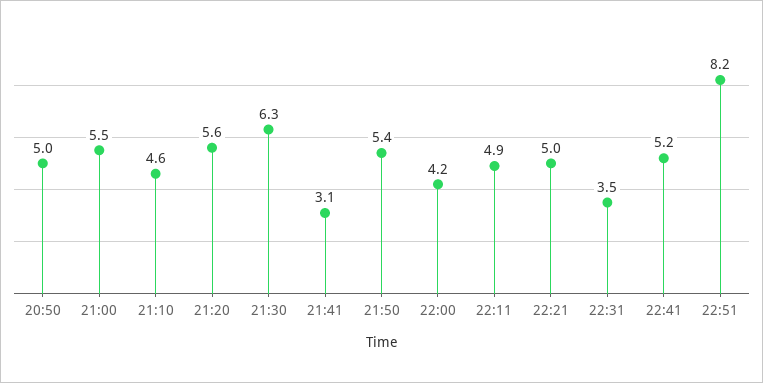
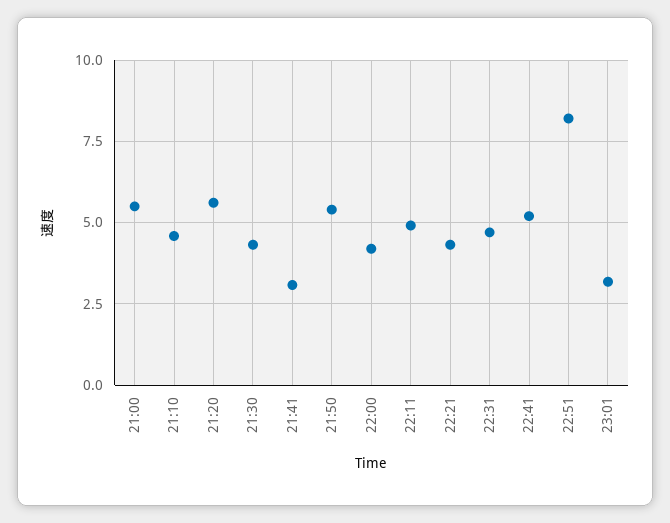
20:50: 5 -> none
21:30: 6.3 -> 4.25
22:21: 5 -> 4.25
22:31: 3.5 -> 4.75
23:01: none -> 3.25

